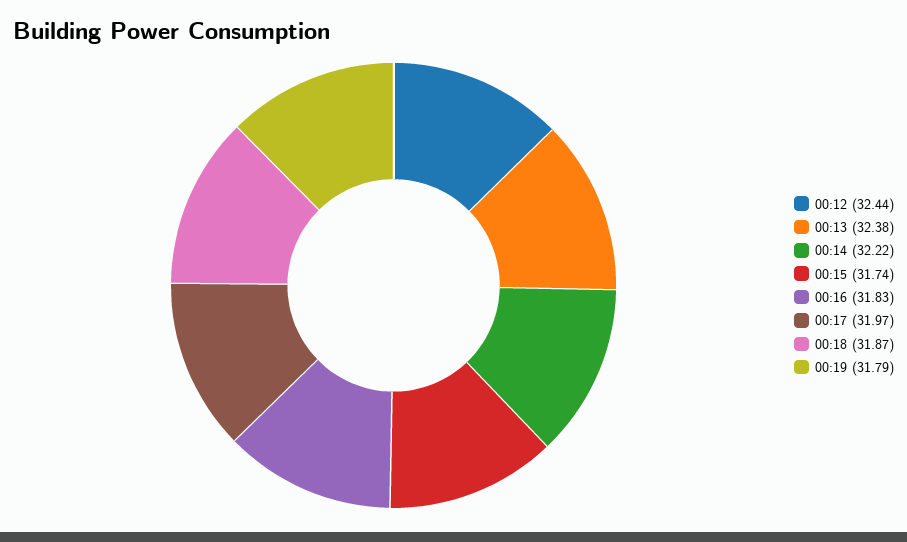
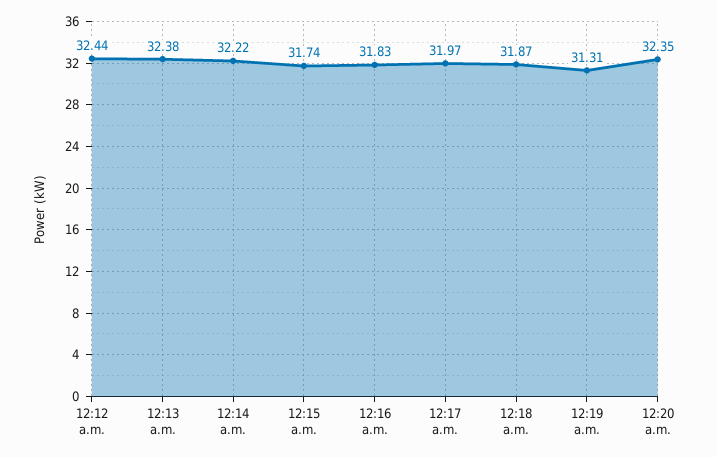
00:19: 31.79 -> 31.31
12:20 a.m.: none -> 32.35

